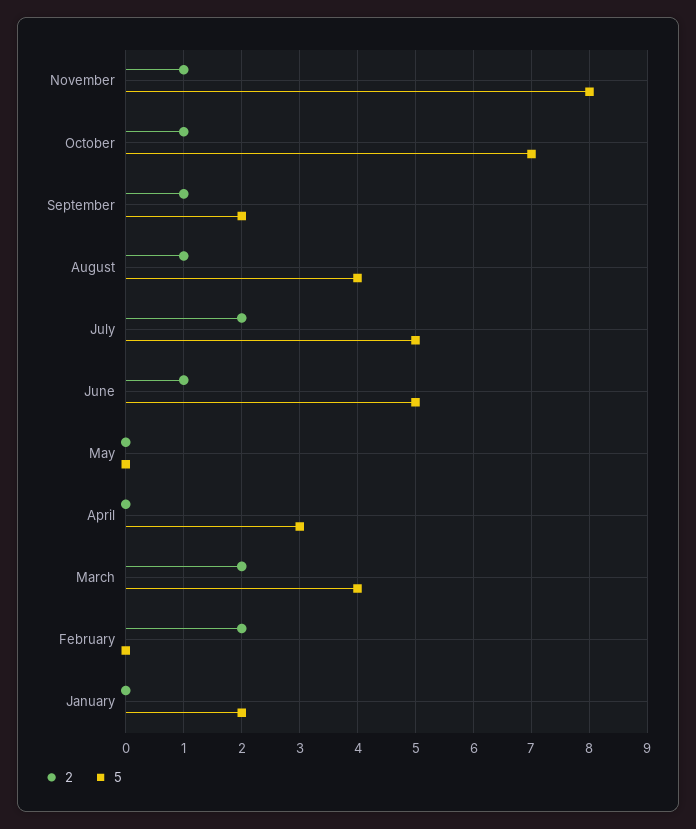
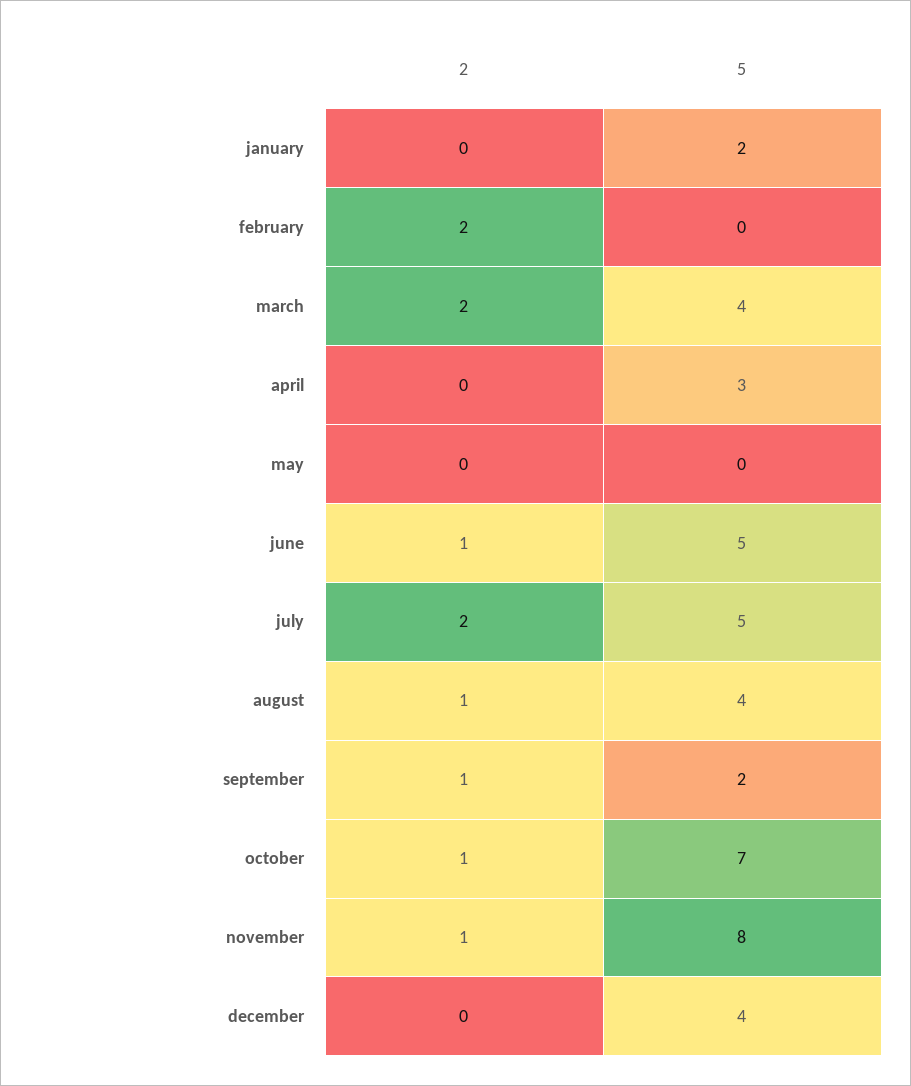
2, december: none -> 0
5, december: none -> 4

